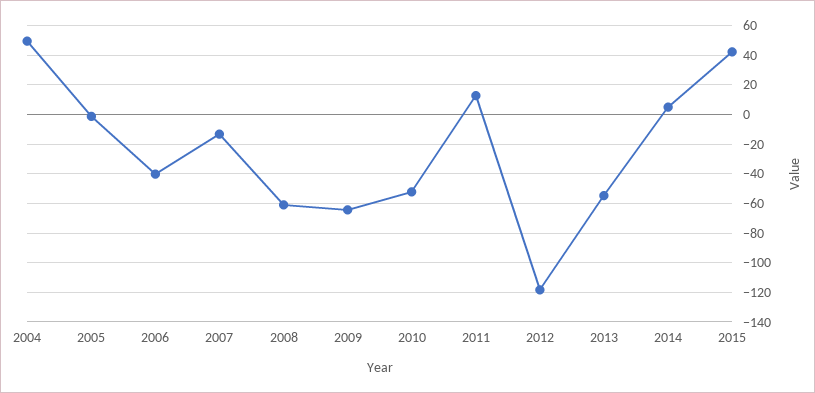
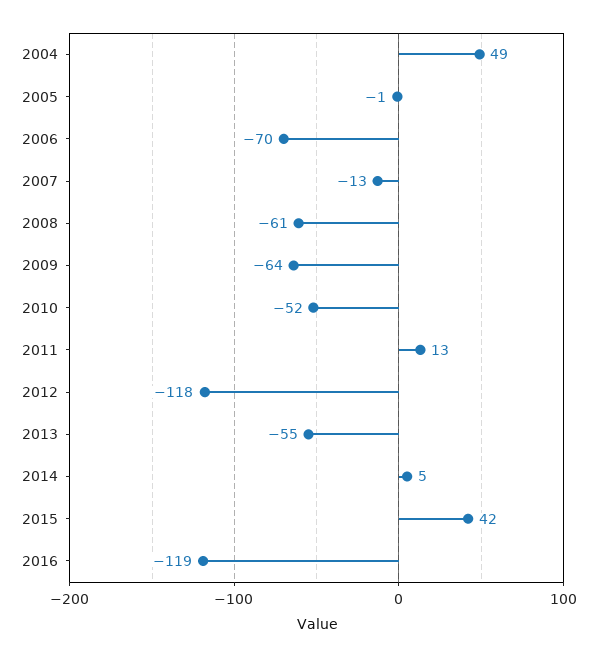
2006: -40 -> -70
2016: none -> -119

